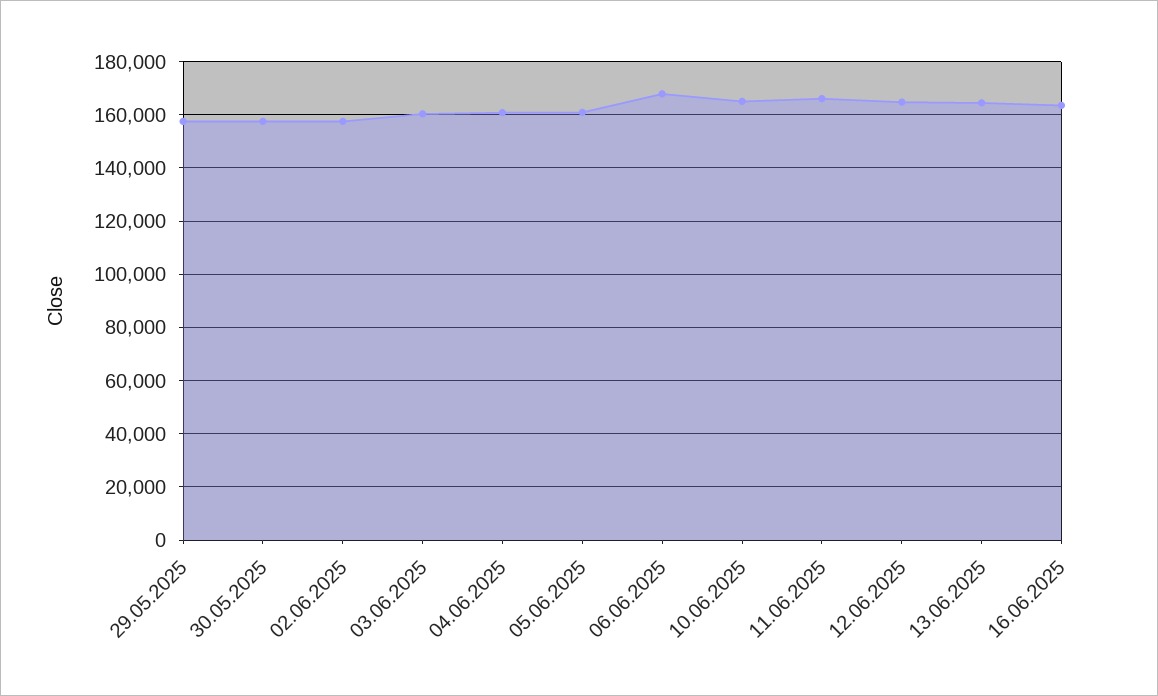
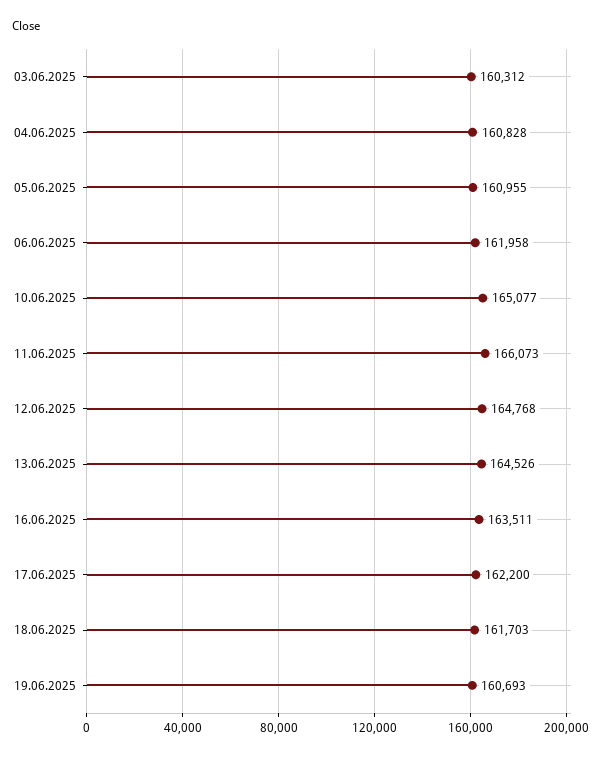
29.05.2025: 157500 -> none
30.05.2025: 157500 -> none
02.06.2025: 157500 -> none
06.06.2025: 167500 -> 161958
17.06.2025: none -> 162200
18.06.2025: none -> 161703
19.06.2025: none -> 160693

